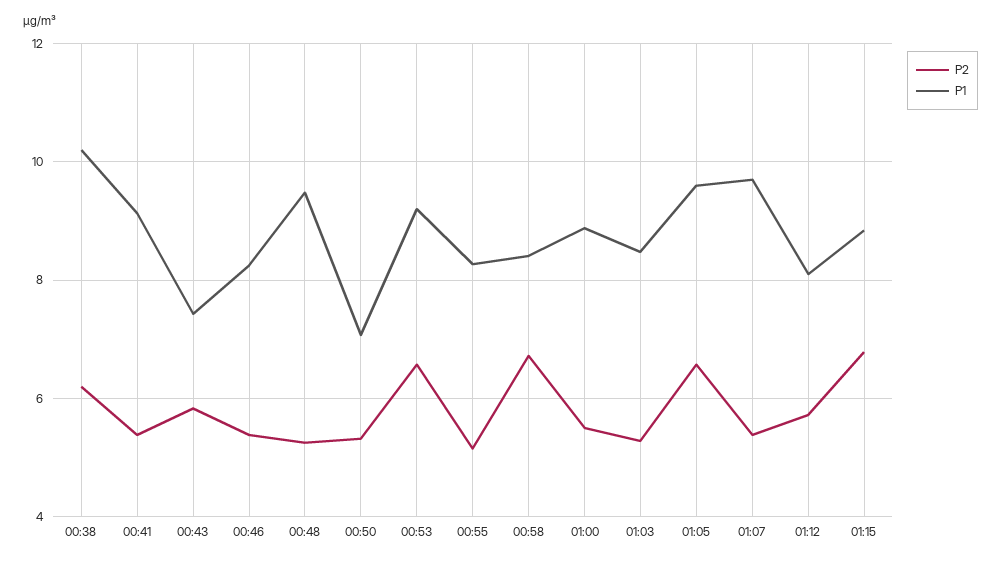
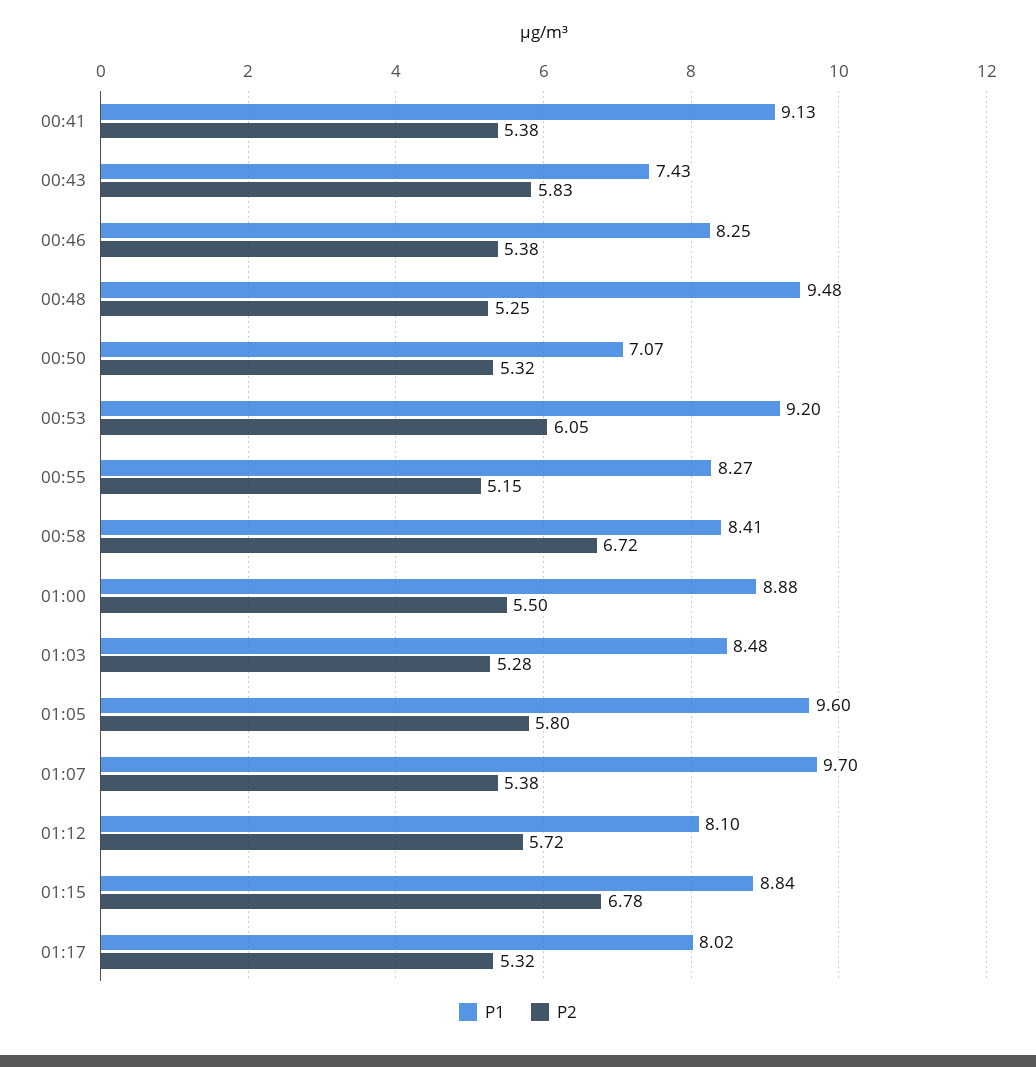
P2, 00:38: 6.2 -> none
P1, 00:38: 10.2 -> none
P2, 00:53: 6.6 -> 6.05
P2, 01:05: 6.6 -> 5.8
P1, 01:17: none -> 8.02
P2, 01:17: none -> 5.32

